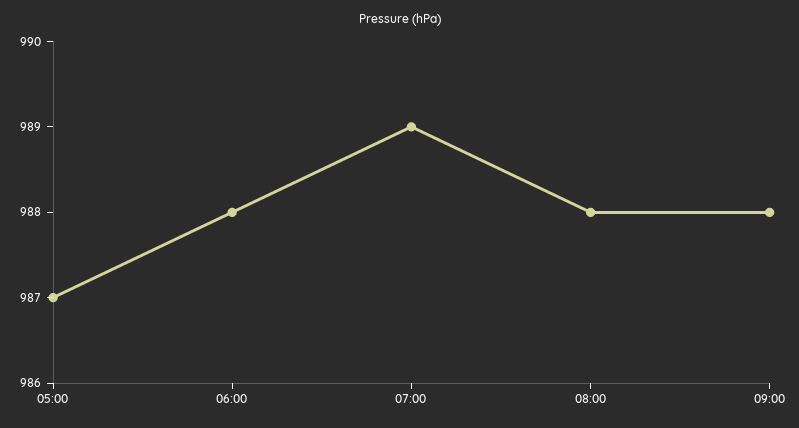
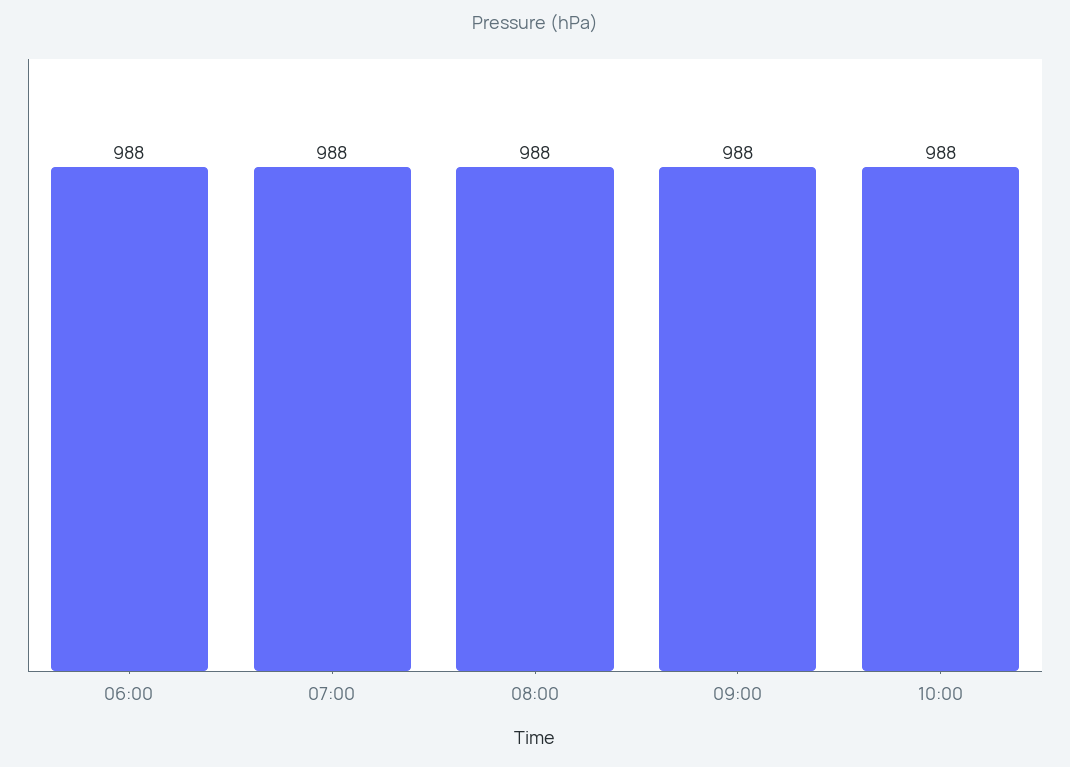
05:00: 987 -> none
07:00: 989 -> 988
10:00: none -> 988

